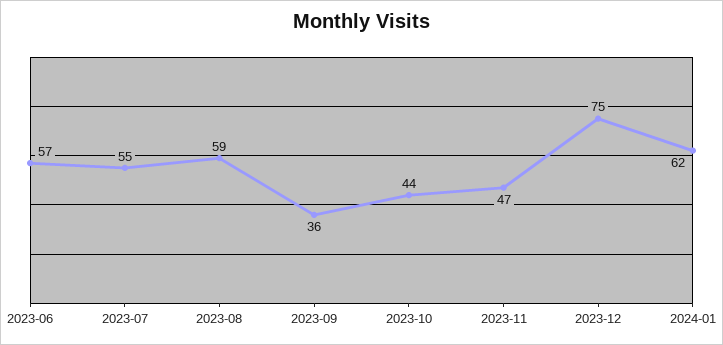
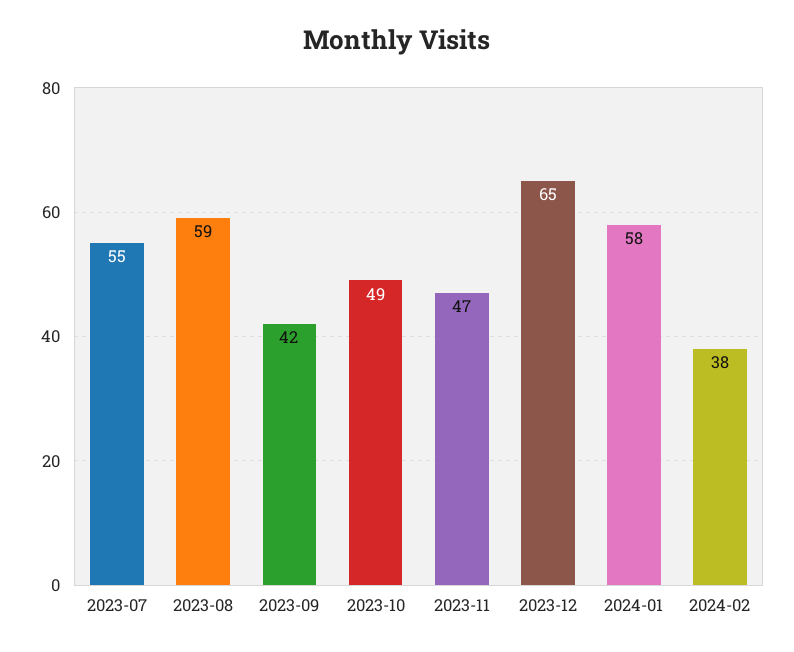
2023-06: 57 -> none
2023-09: 36 -> 42
2023-10: 44 -> 49
2023-12: 75 -> 65
2024-01: 62 -> 58
2024-02: none -> 38

